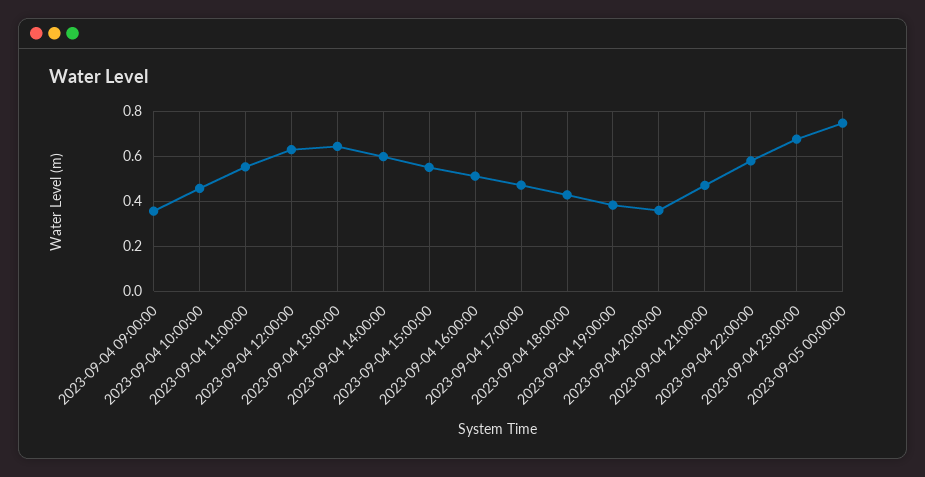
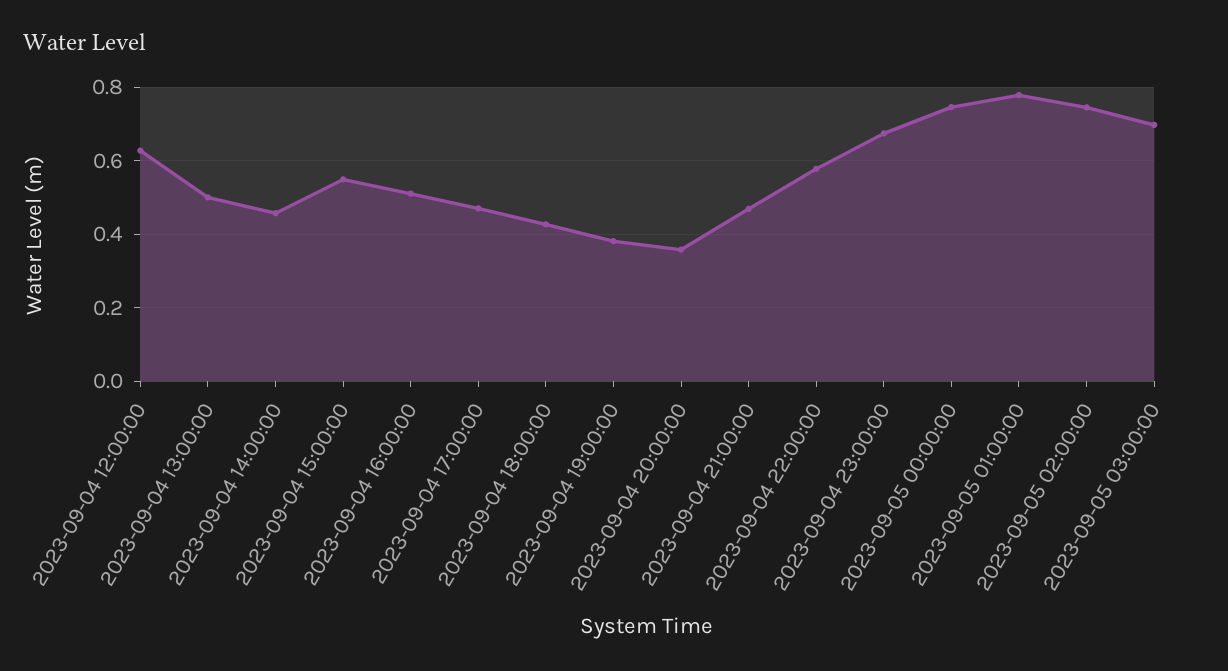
2023-09-04 09:00:00: 0.35 -> none
2023-09-04 10:00:00: 0.45 -> none
2023-09-04 11:00:00: 0.55 -> none
2023-09-04 13:00:00: 0.65 -> 0.5
2023-09-04 14:00:00: 0.6 -> 0.46
2023-09-05 01:00:00: none -> 0.78
2023-09-05 02:00:00: none -> 0.74
2023-09-05 03:00:00: none -> 0.7

